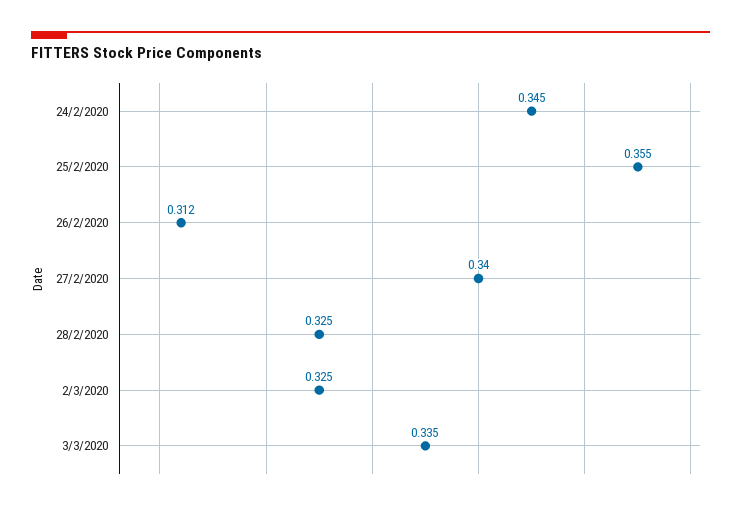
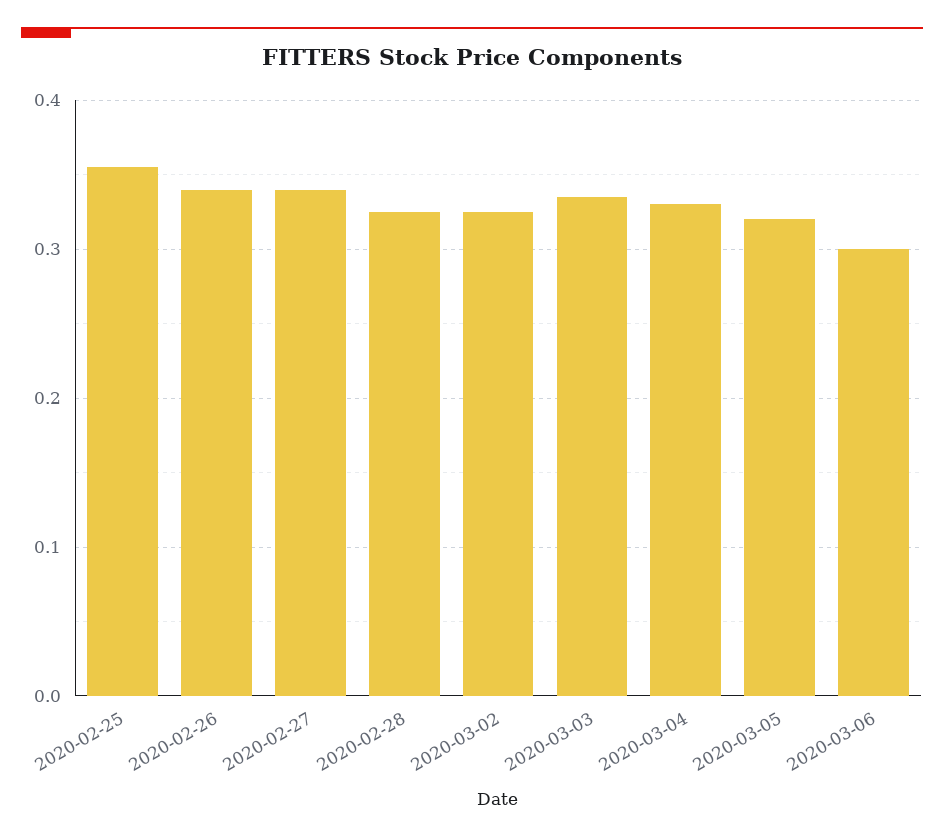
24/2/2020: 0.345 -> none
26/2/2020: 0.312 -> 0.34
2020-03-04: none -> 0.33
2020-03-05: none -> 0.32
2020-03-06: none -> 0.3

